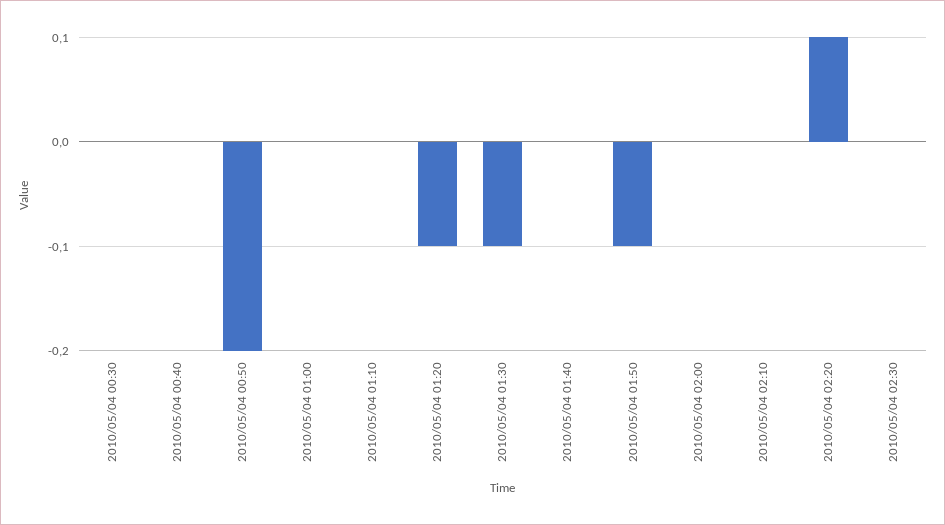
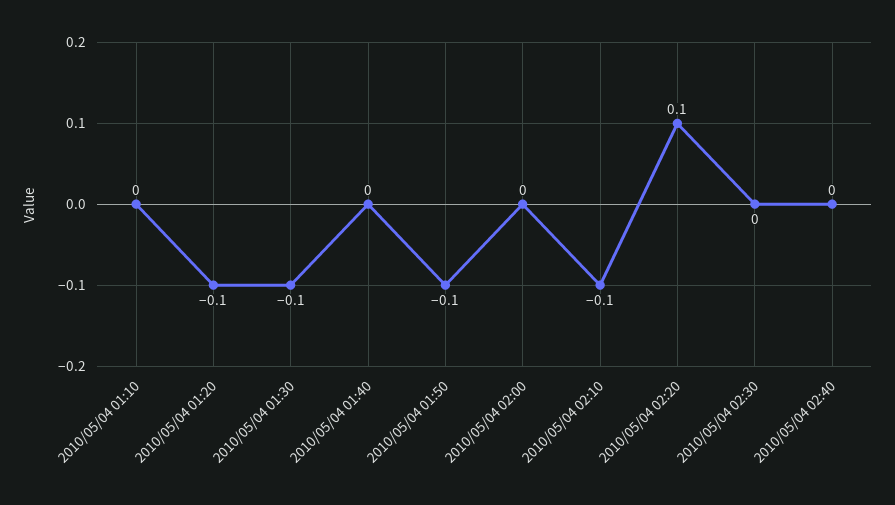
2010/05/04 00:30: 0 -> none
2010/05/04 00:40: 0 -> none
2010/05/04 00:50: -0.2 -> none
2010/05/04 01:00: 0 -> none
2010/05/04 02:10: 0 -> -0.1
2010/05/04 02:40: none -> 0

